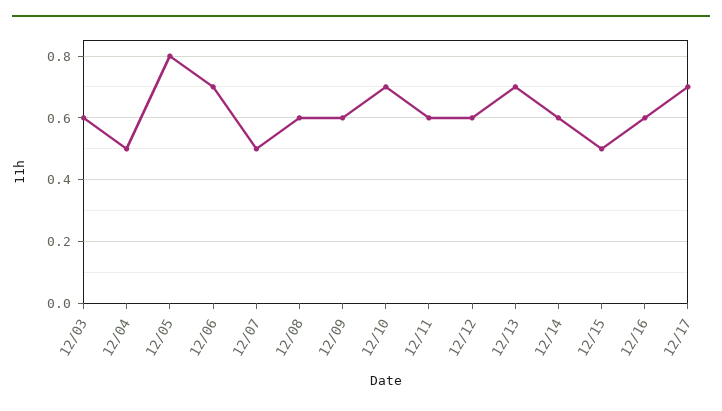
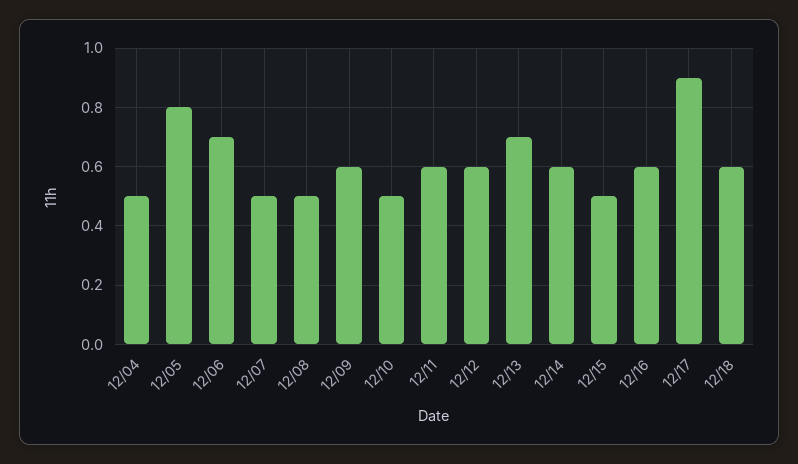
12/03: 0.6 -> none
12/08: 0.6 -> 0.5
12/10: 0.7 -> 0.5
12/17: 0.7 -> 0.9
12/18: none -> 0.6

